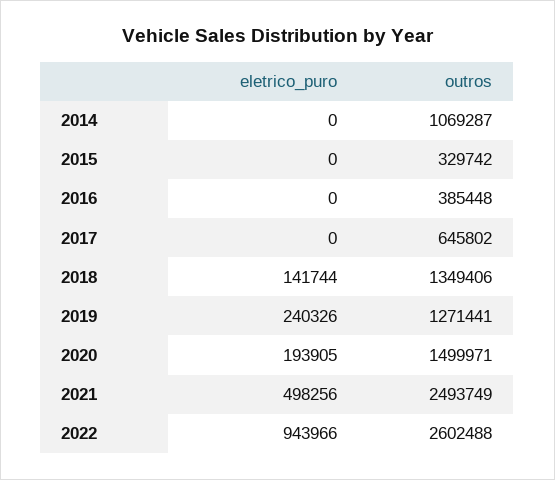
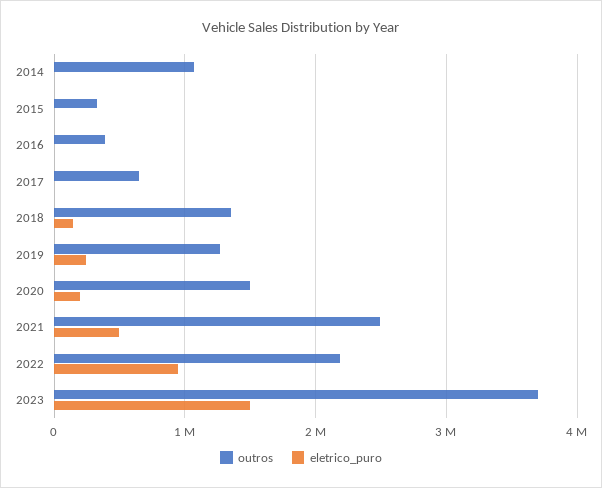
outros, 2022: 2602488 -> 2200000
outros, 2023: none -> 3700000
eletrico_puro, 2023: none -> 1500000

